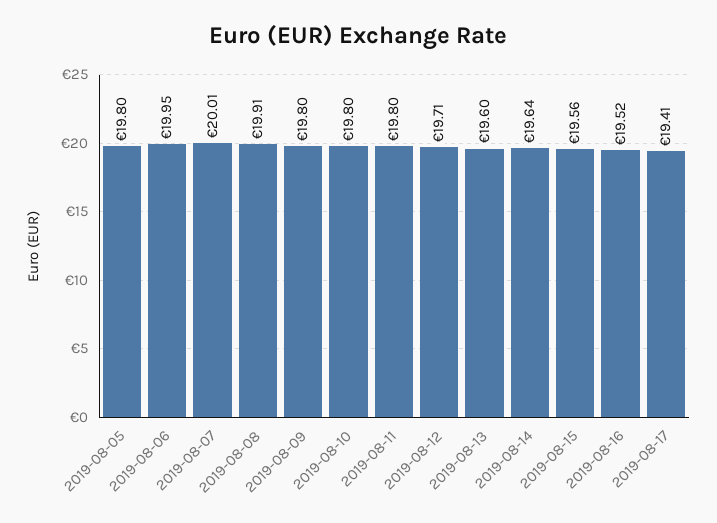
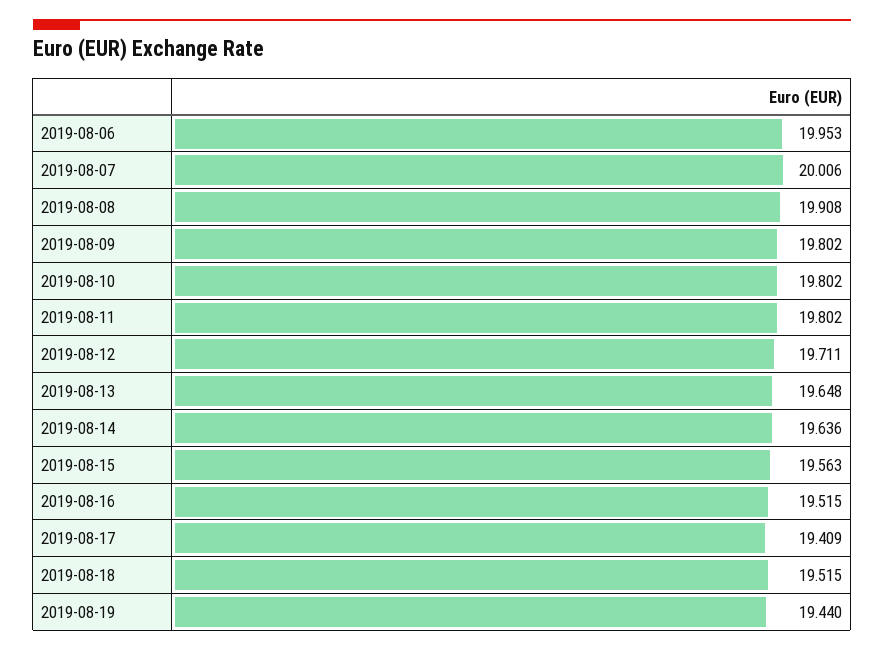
2019-08-05: 19.8 -> none
2019-08-13: 19.6 -> 19.648
2019-08-18: none -> 19.515
2019-08-19: none -> 19.44

